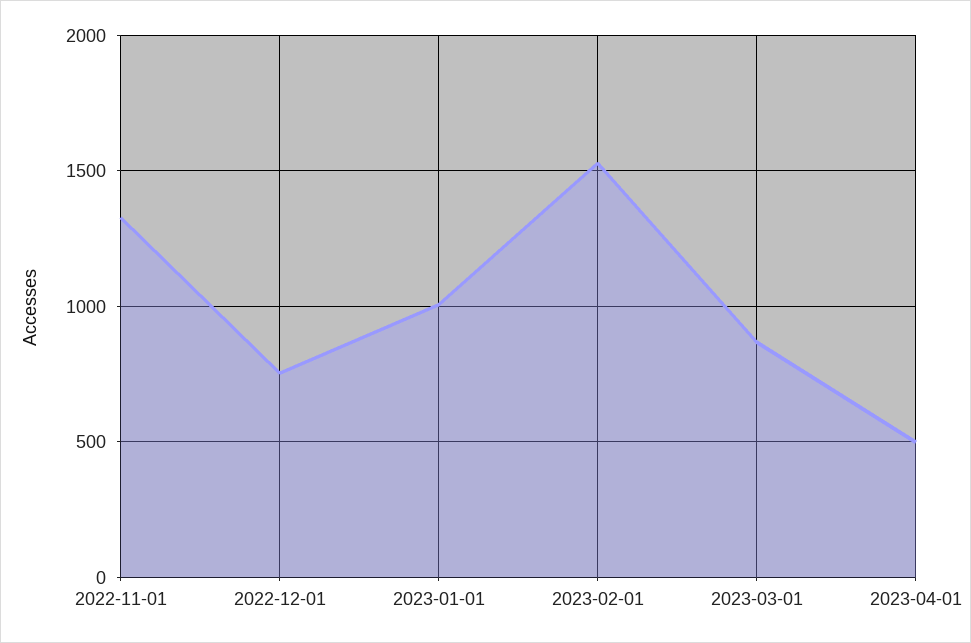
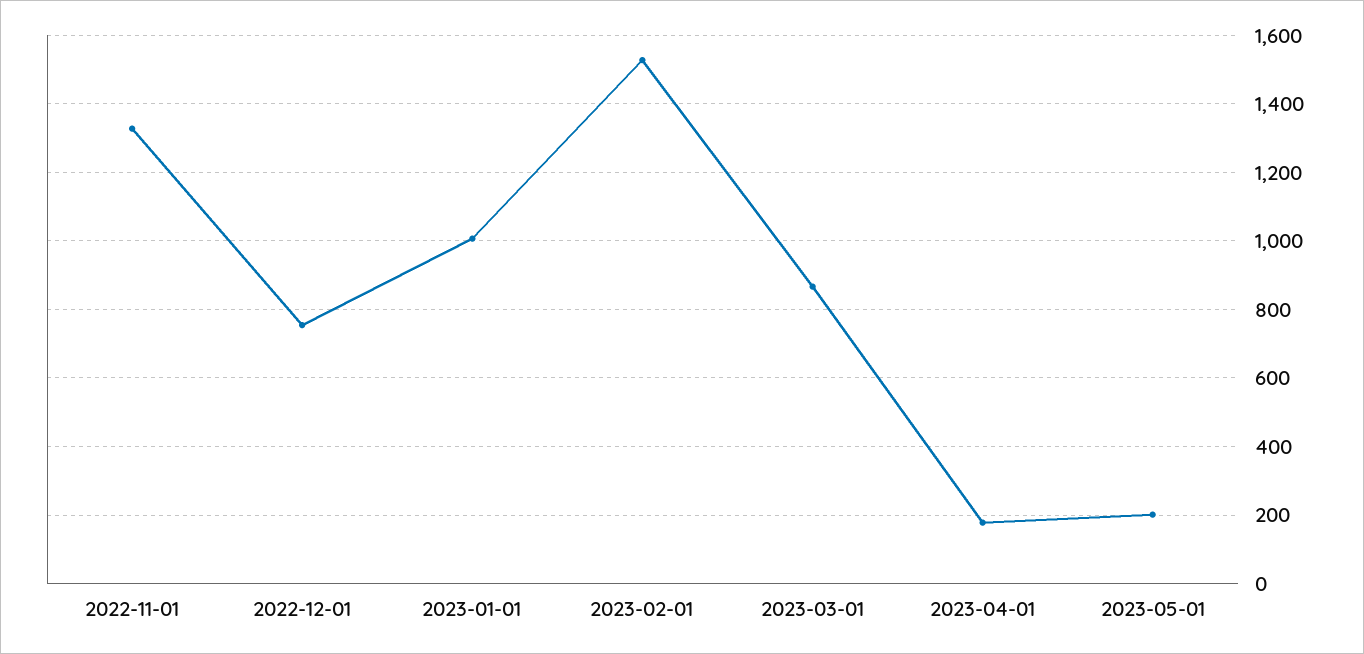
2023-04-01: 500 -> 180
2023-05-01: none -> 200

